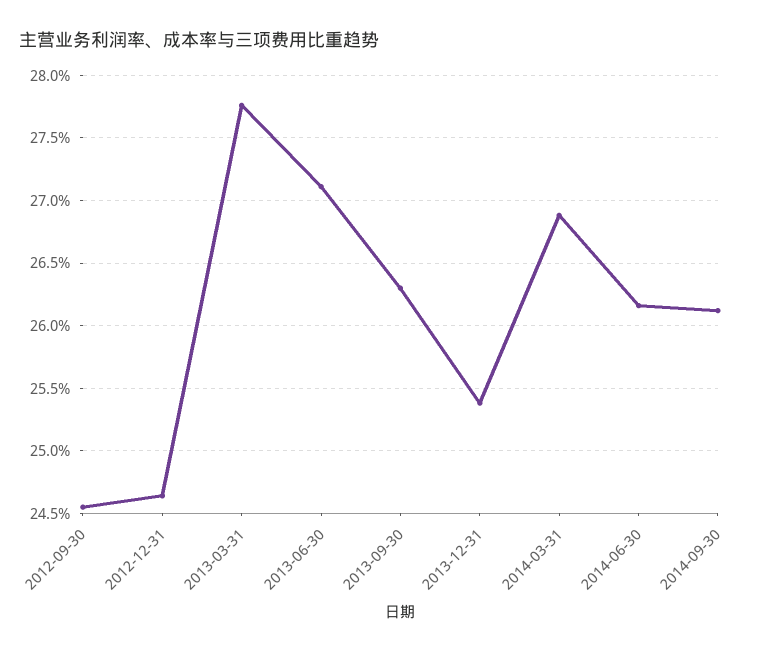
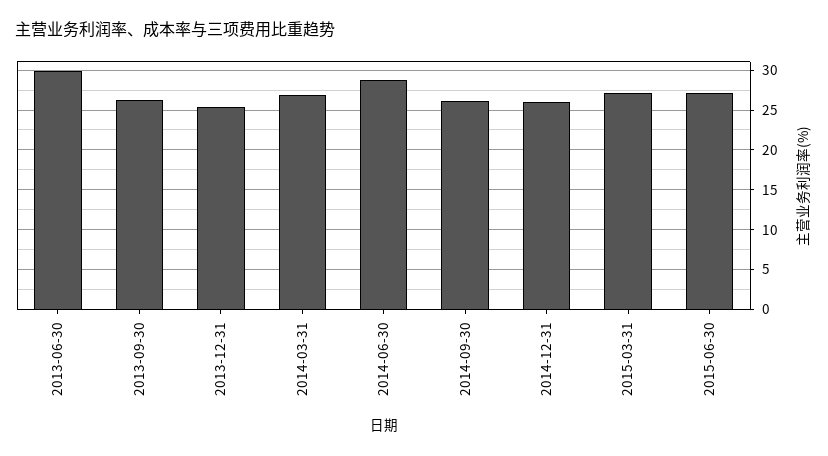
2012-09-30: 24.55 -> none
2012-12-31: 24.65 -> none
2013-03-31: 27.75 -> none
2013-06-30: 27.1 -> 30
2014-06-30: 26.15 -> 29
2014-12-31: none -> 26
2015-03-31: none -> 27
2015-06-30: none -> 27

